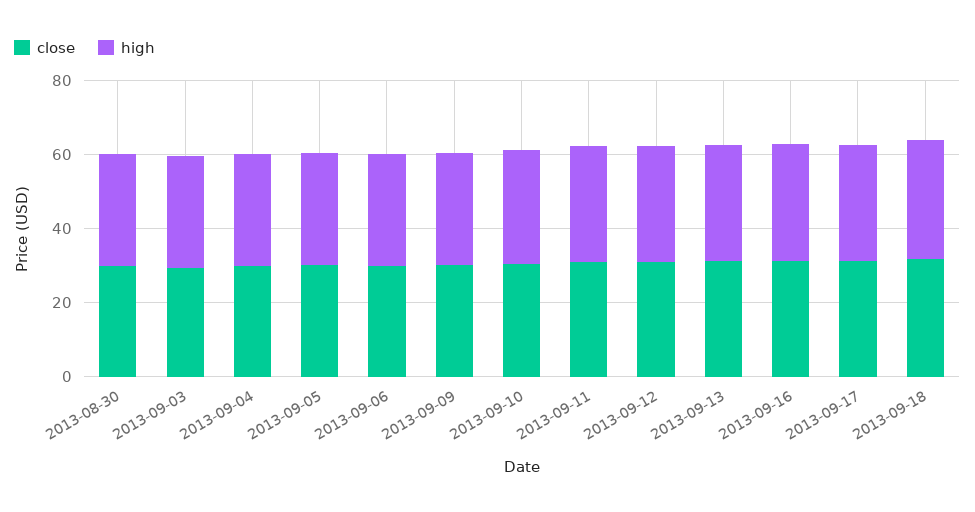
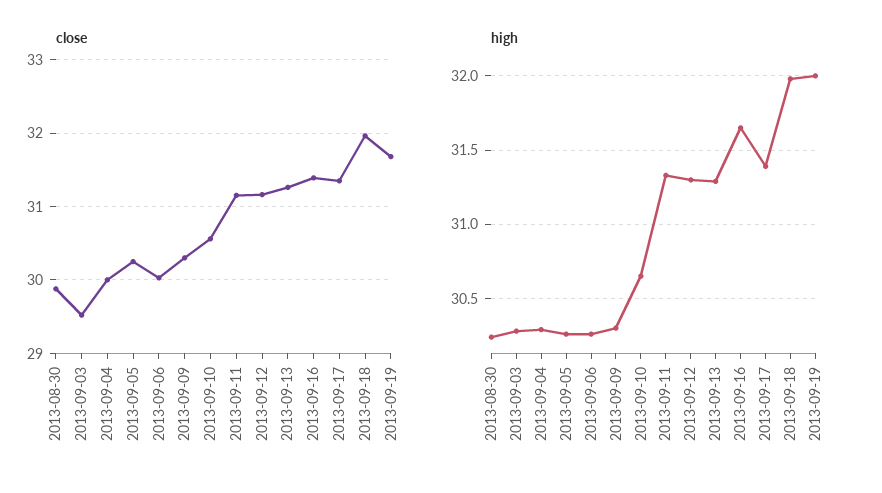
close, 2013-09-19: none -> 31.7
high, 2013-09-19: none -> 32

